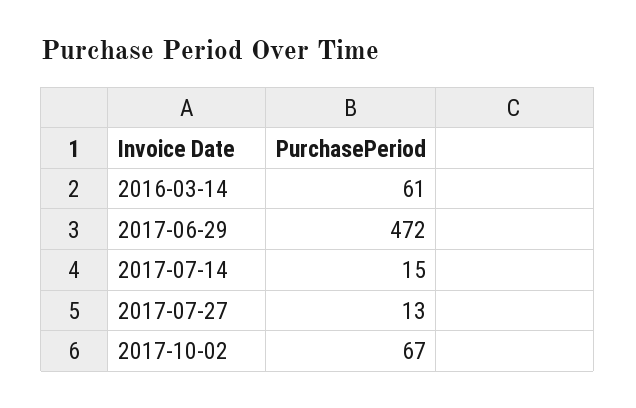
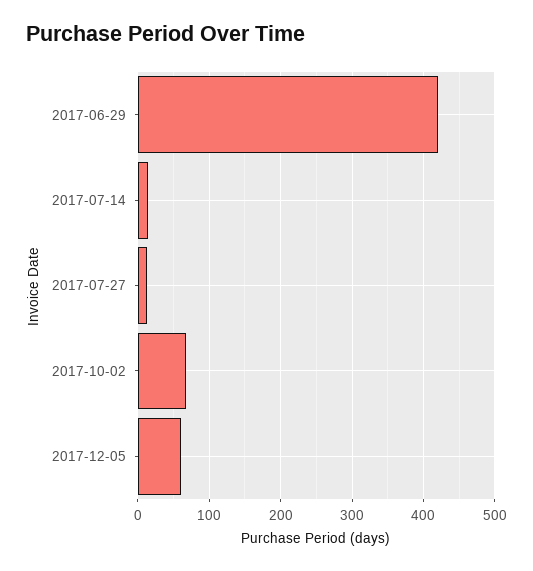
2016-03-14: 61 -> none
2017-06-29: 472 -> 420
2017-12-05: none -> 60

